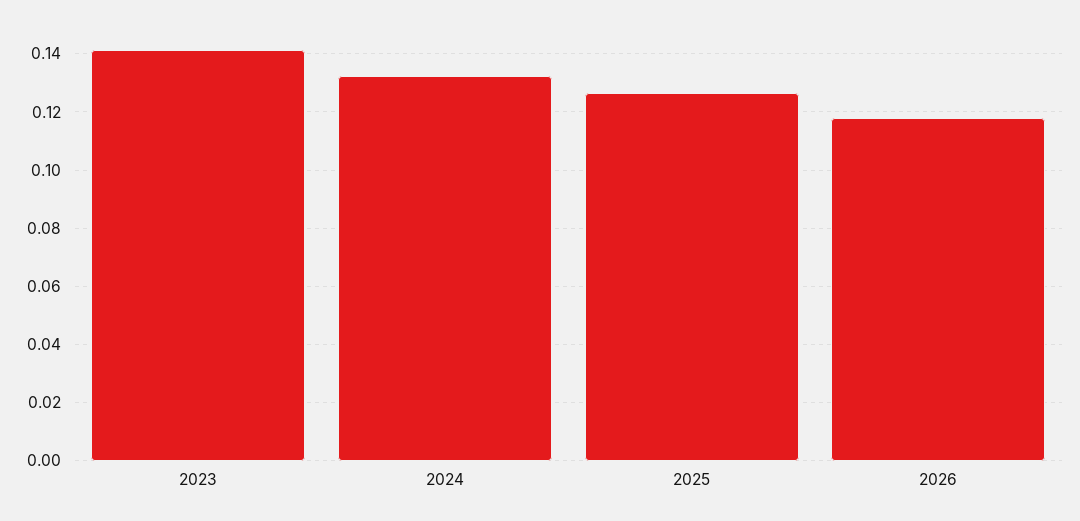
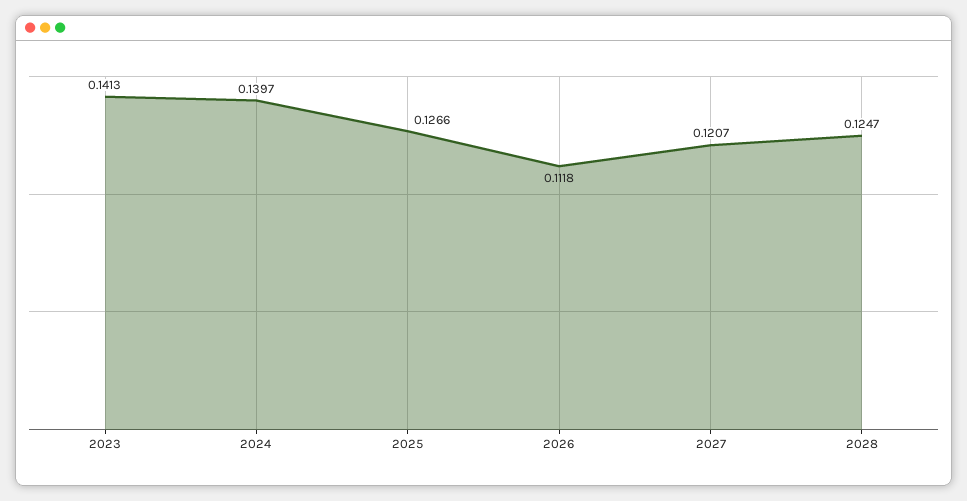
2024: 0.1325 -> 0.1397
2026: 0.1175 -> 0.1118
2027: none -> 0.1207
2028: none -> 0.1247

